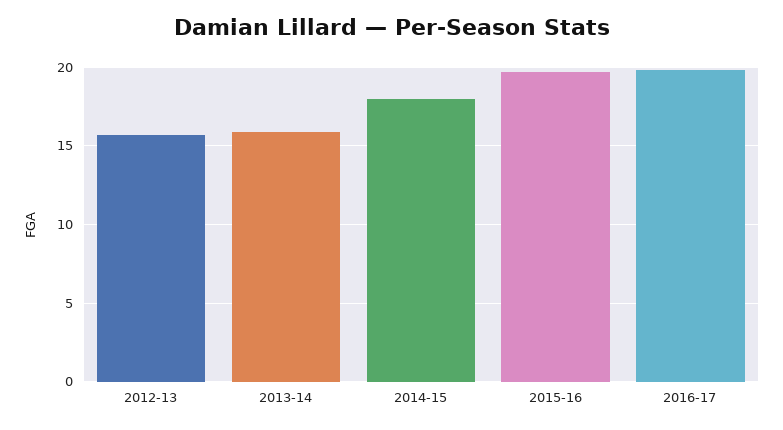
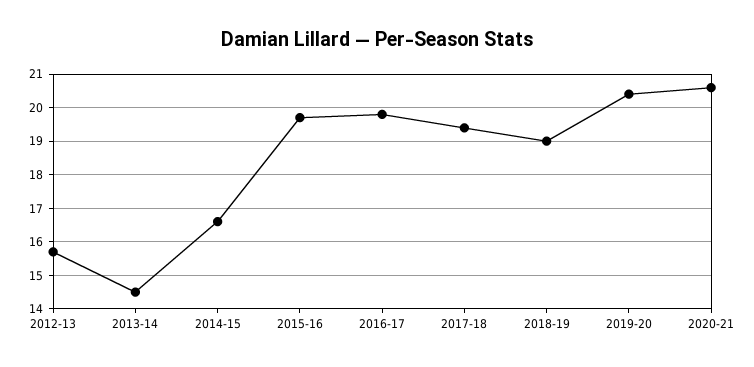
2013-14: 16 -> 14.5
2014-15: 18 -> 16.5
2017-18: none -> 19.5
2018-19: none -> 19
2019-20: none -> 20.5
2020-21: none -> 20.5

